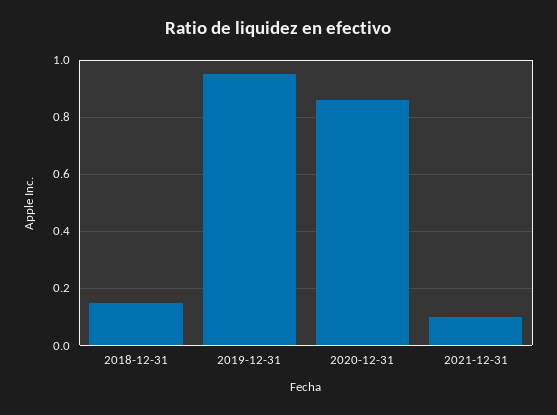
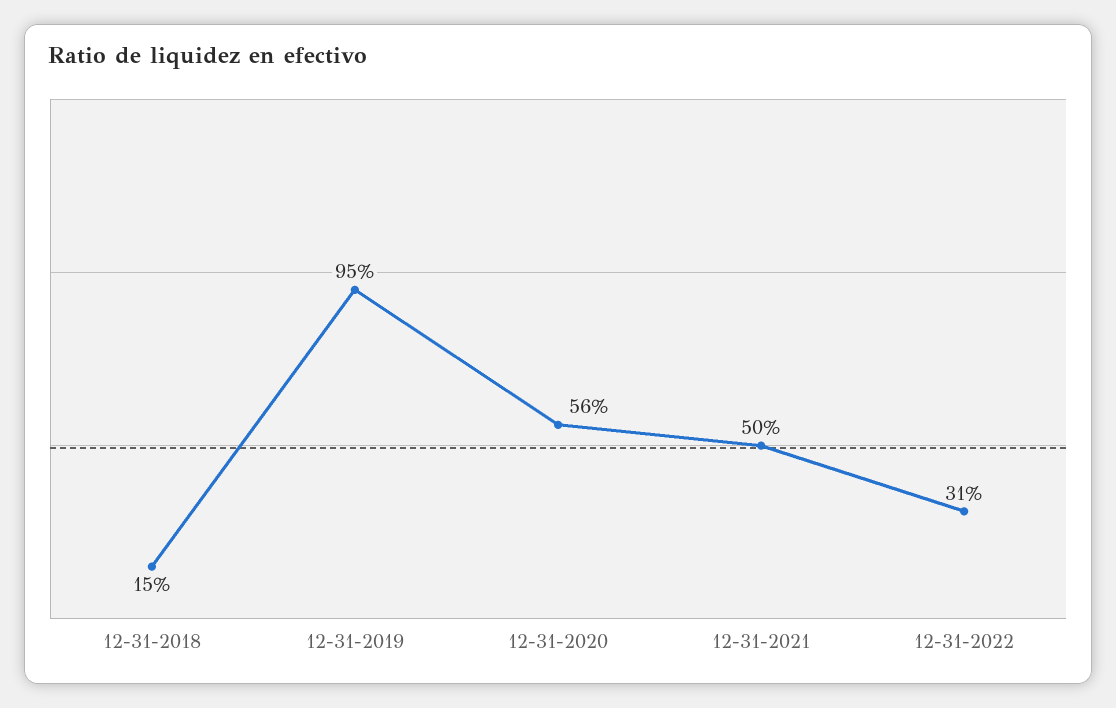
2020-12-31: 0.85 -> 0.56
2021-12-31: 0.1 -> 0.5
12-31-2022: none -> 0.31

